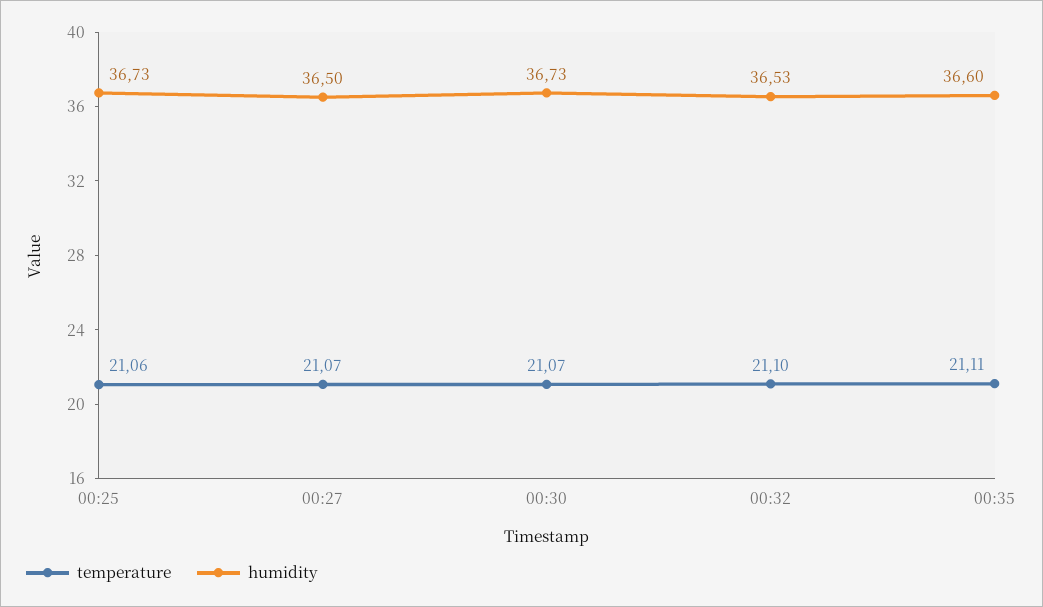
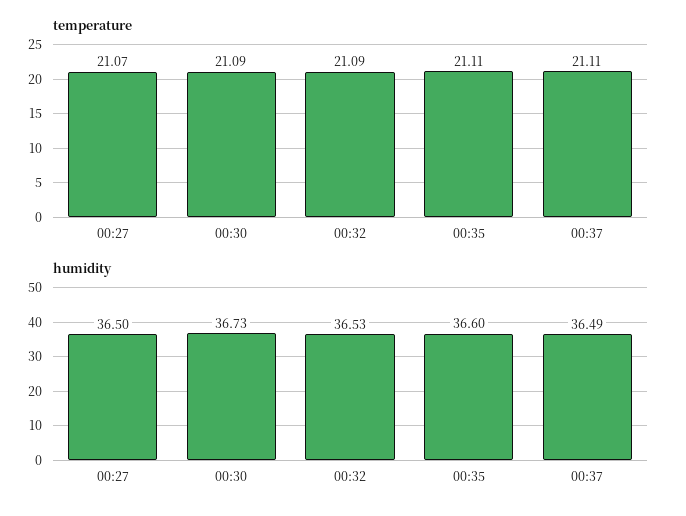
temperature, 00:25: 21.06 -> none
humidity, 00:25: 36.73 -> none
temperature, 00:30: 21.07 -> 21.09
temperature, 00:32: 21.1 -> 21.09
temperature, 00:37: none -> 21.11
humidity, 00:37: none -> 36.49

